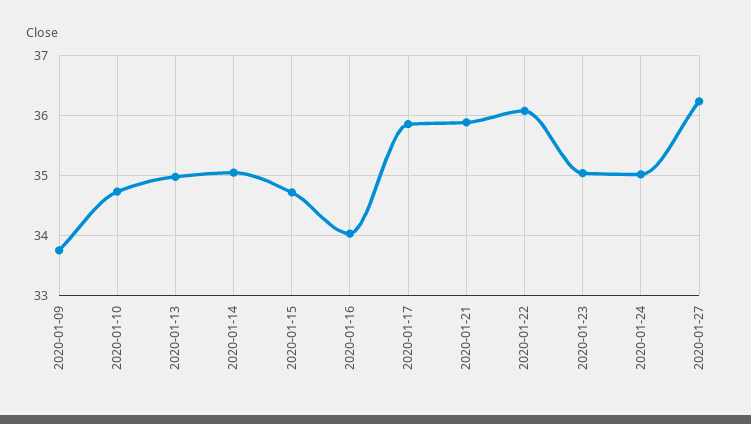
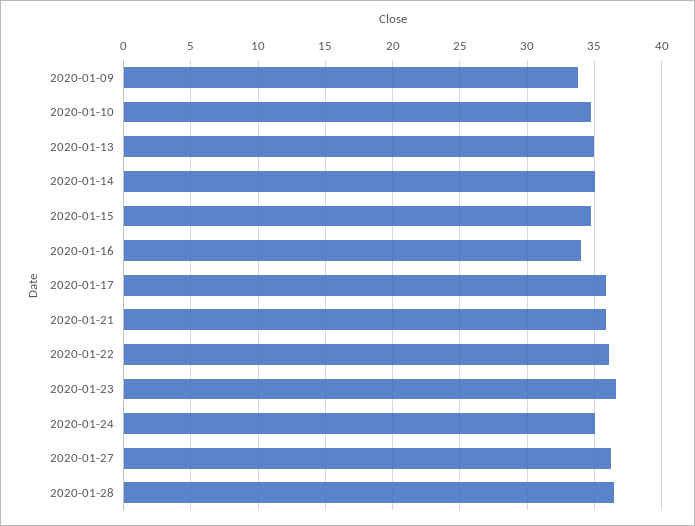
2020-01-23: 35 -> 36.5
2020-01-28: none -> 36.5

